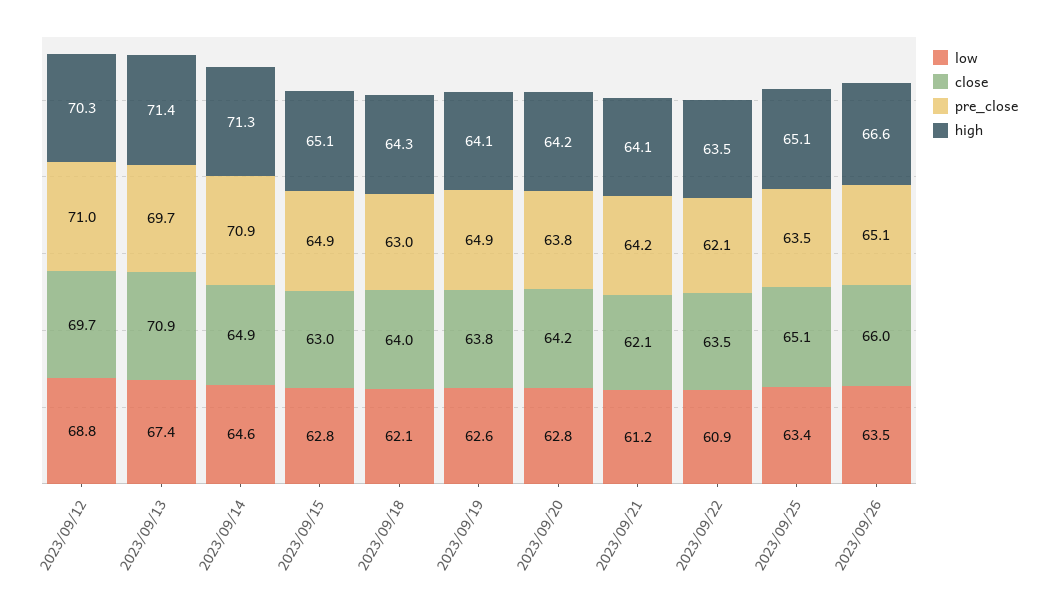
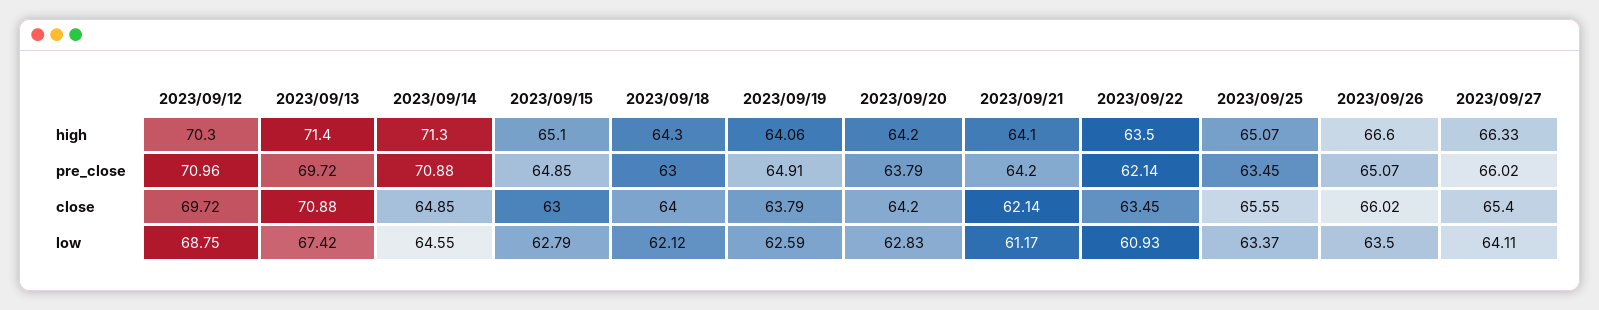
close, 2023/09/25: 65.1 -> 65.55
high, 2023/09/27: none -> 66.33
pre_close, 2023/09/27: none -> 66.02
close, 2023/09/27: none -> 65.4
low, 2023/09/27: none -> 64.11

